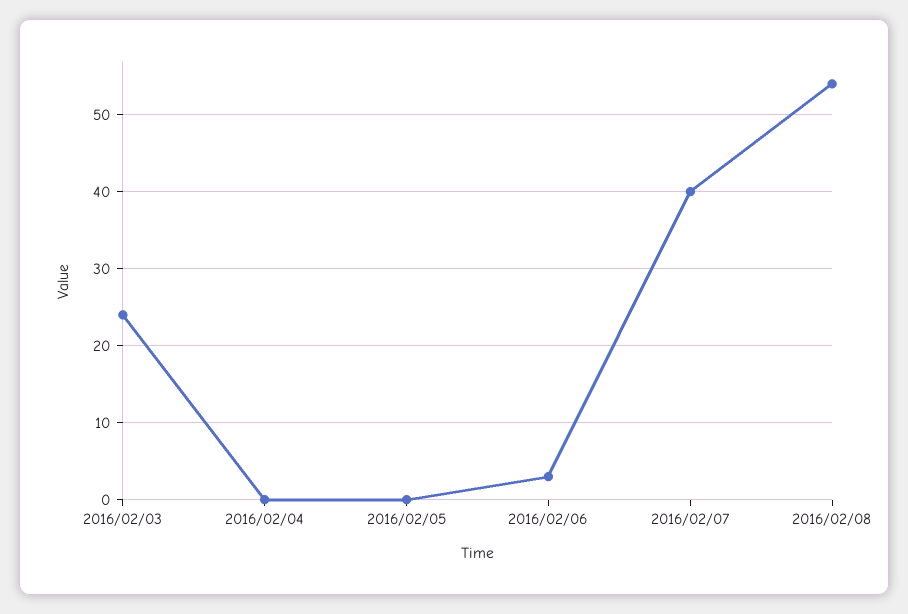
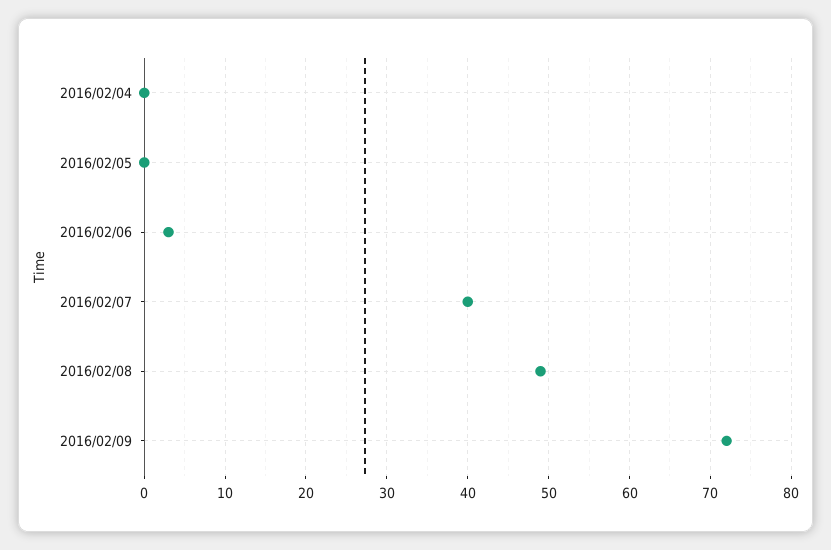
2016/02/03: 24 -> none
2016/02/08: 54 -> 49
2016/02/09: none -> 72

